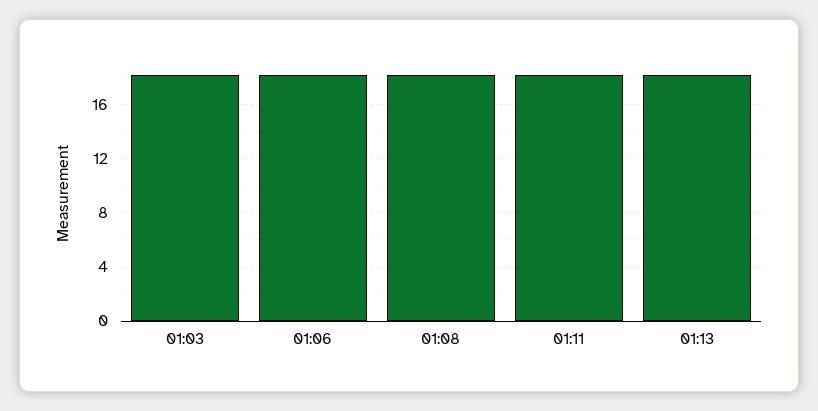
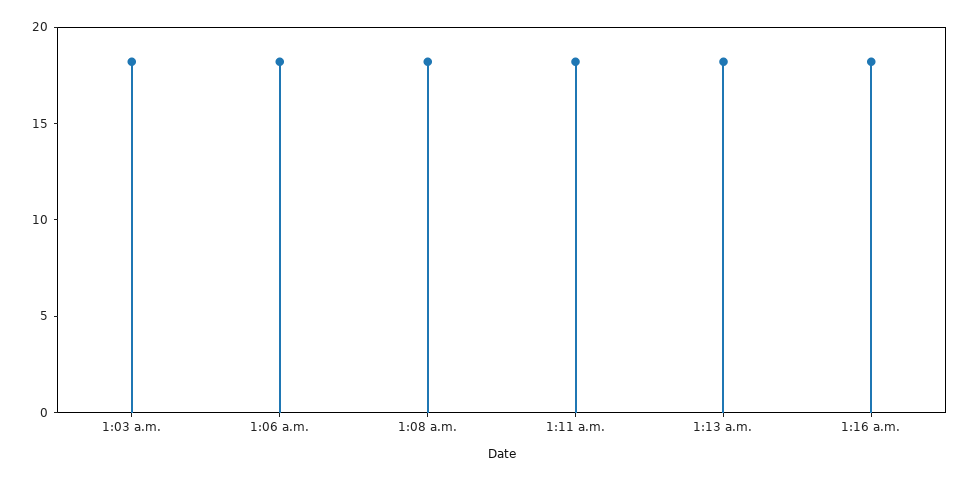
1:16 a.m.: none -> 18

